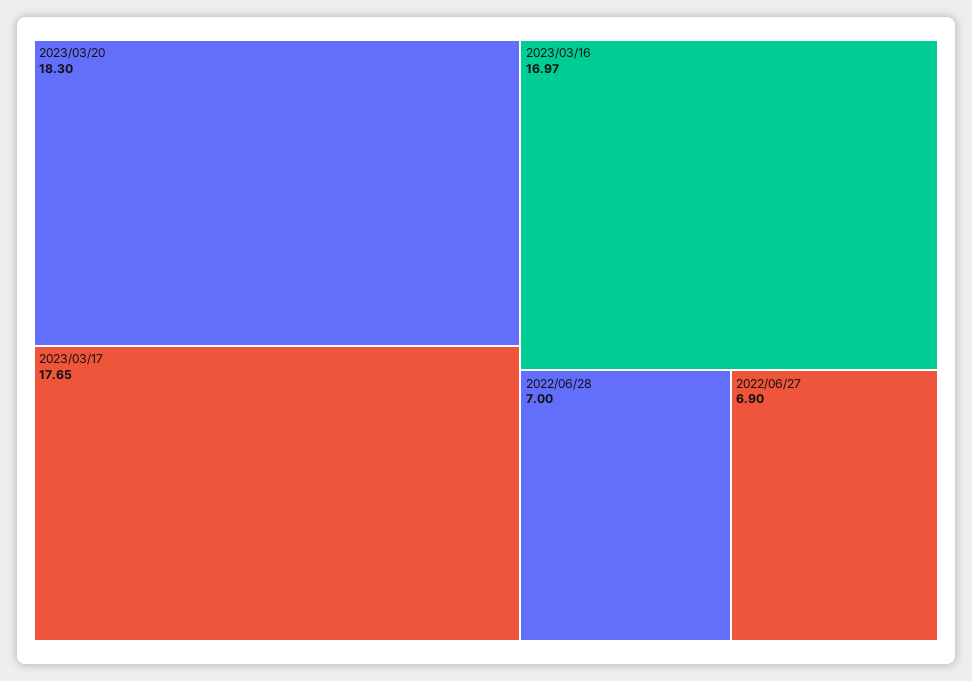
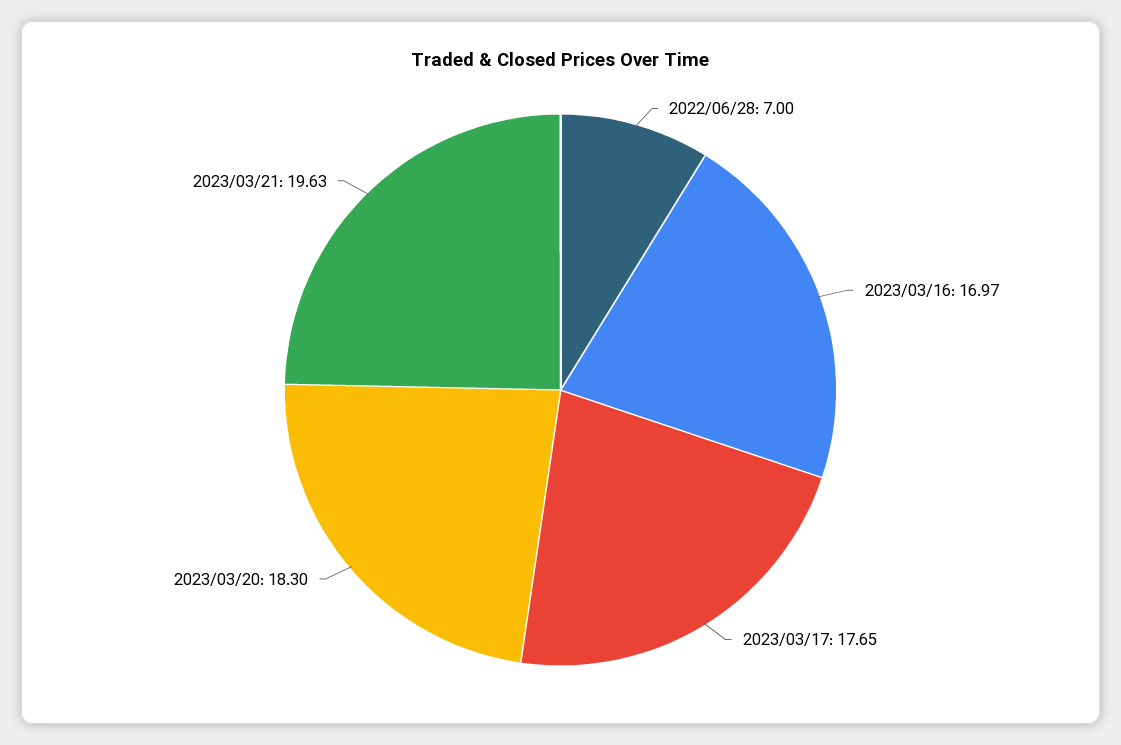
2022/06/27: 6.9 -> none
2023/03/21: none -> 19.63

